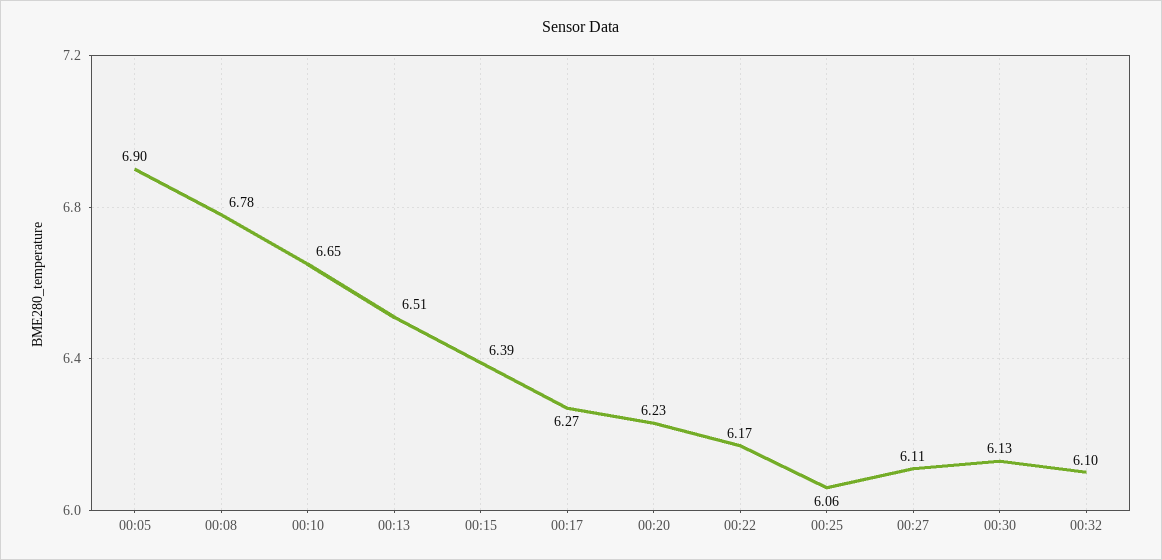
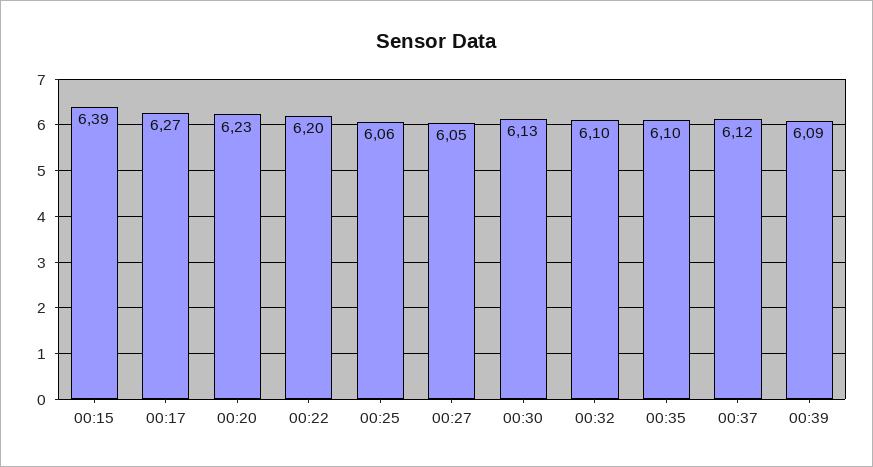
00:05: 6.9 -> none
00:08: 6.78 -> none
00:10: 6.65 -> none
00:13: 6.51 -> none
00:22: 6.17 -> 6.2
00:27: 6.11 -> 6.05
00:35: none -> 6.1
00:37: none -> 6.12
00:39: none -> 6.09

